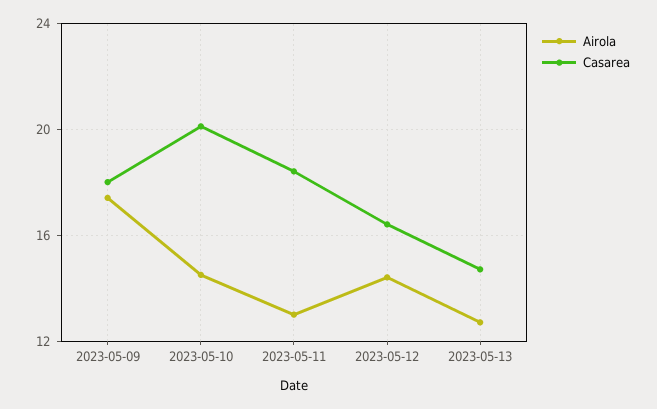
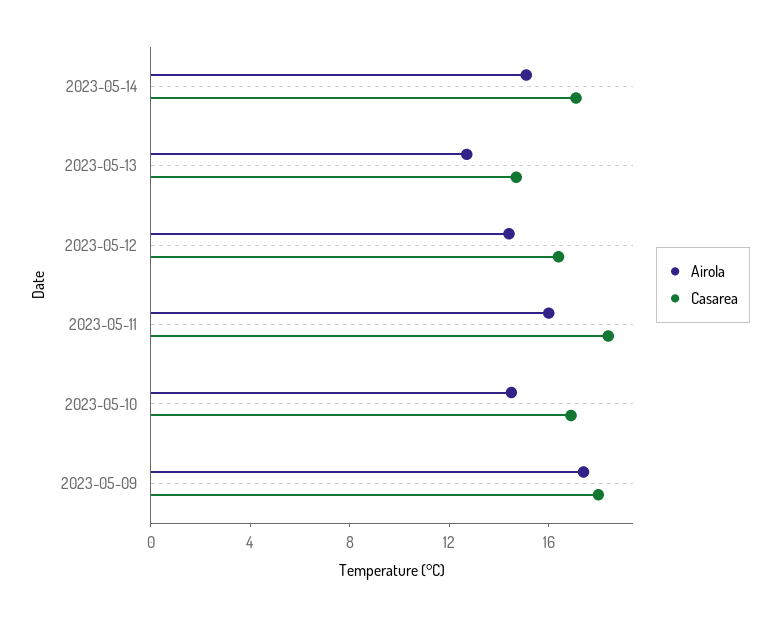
Casarea, 2023-05-10: 20 -> 17
Airola, 2023-05-11: 13 -> 16
Airola, 2023-05-14: none -> 15
Casarea, 2023-05-14: none -> 17

